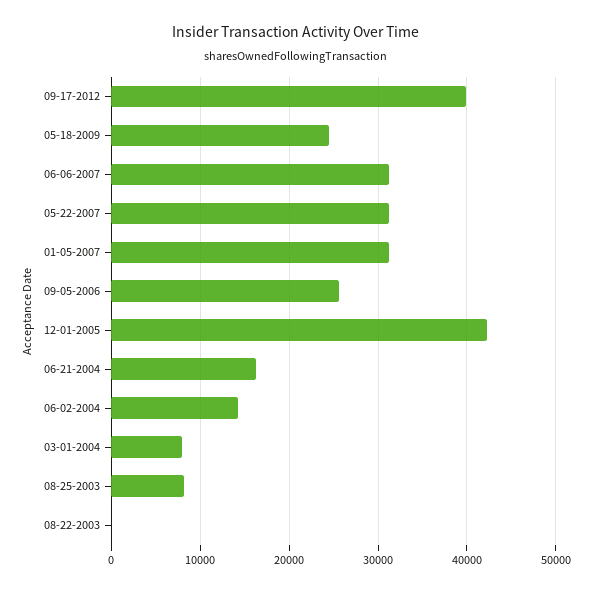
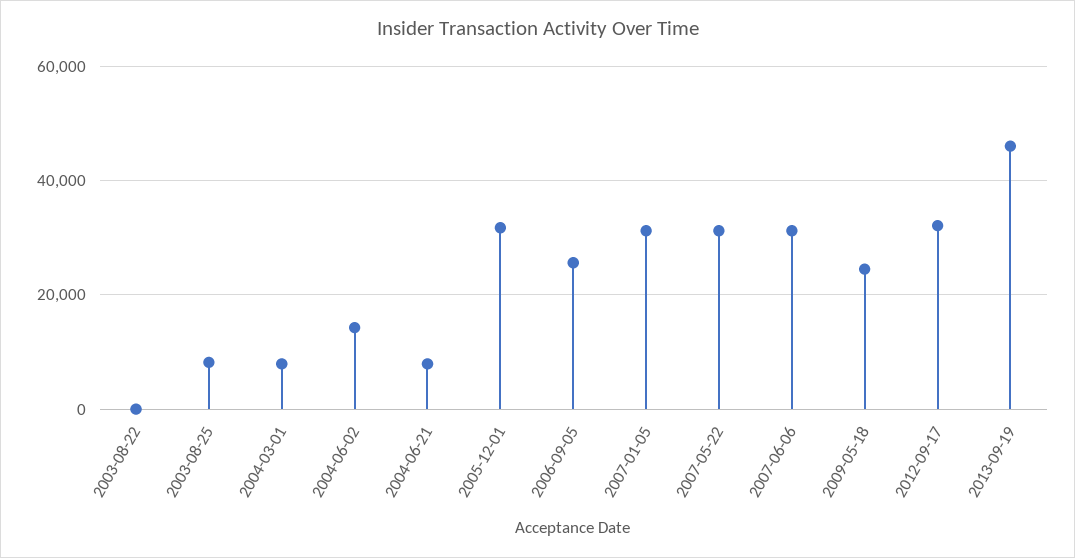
09-17-2012: 40000 -> 32000
12-01-2005: 42000 -> 32000
06-21-2004: 16000 -> 8000
2013-09-19: none -> 46000

